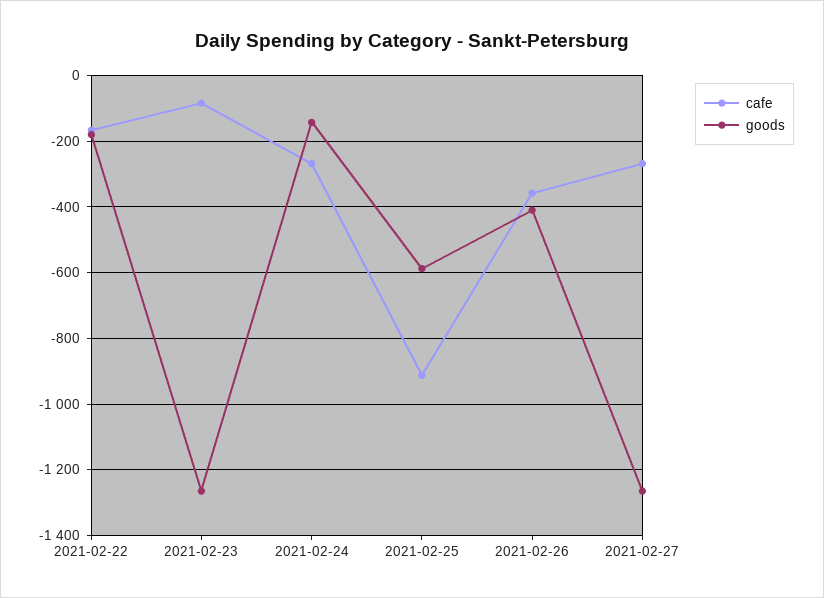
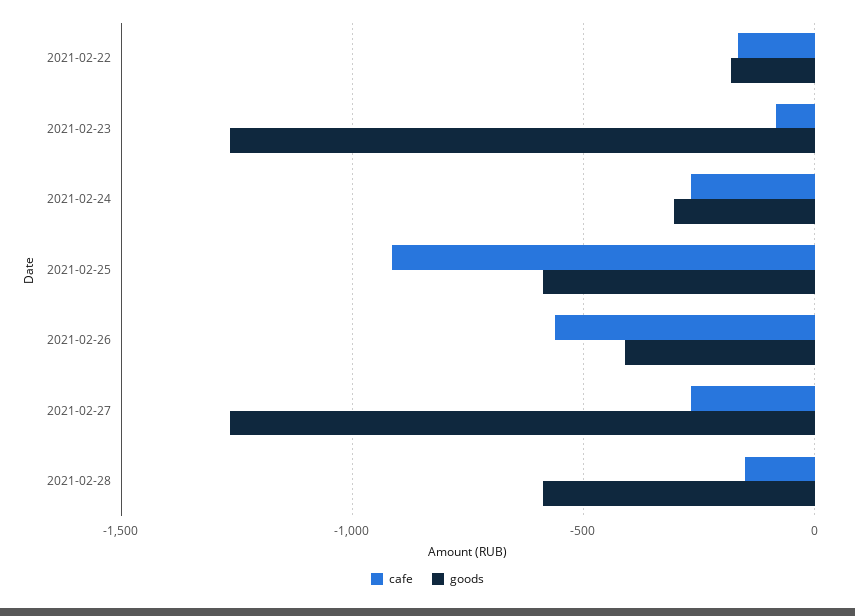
goods, 2021-02-24: -140 -> -300
cafe, 2021-02-26: -360 -> -550
cafe, 2021-02-28: none -> -150
goods, 2021-02-28: none -> -600

